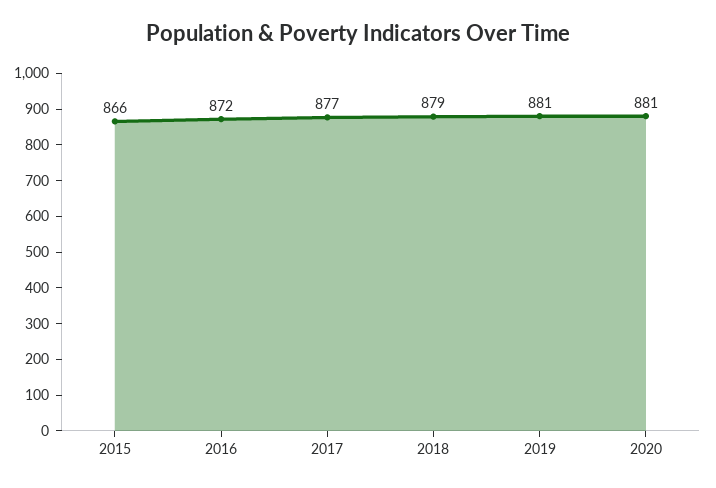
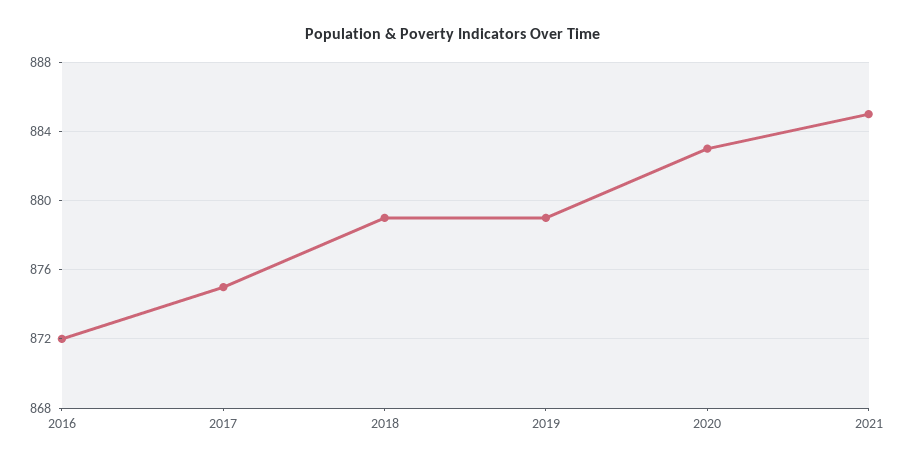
2015: 866 -> none
2017: 877 -> 875
2019: 881 -> 879
2020: 881 -> 883
2021: none -> 885

